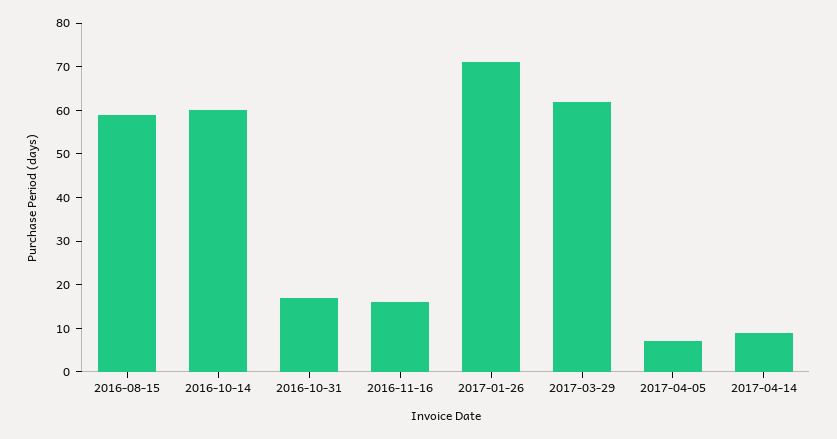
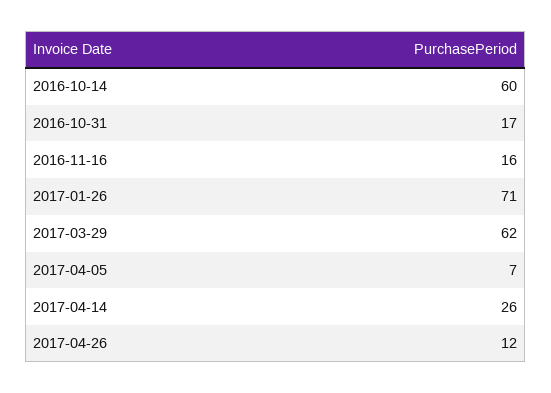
2016-08-15: 60 -> none
2017-04-14: 10 -> 26
2017-04-26: none -> 12

